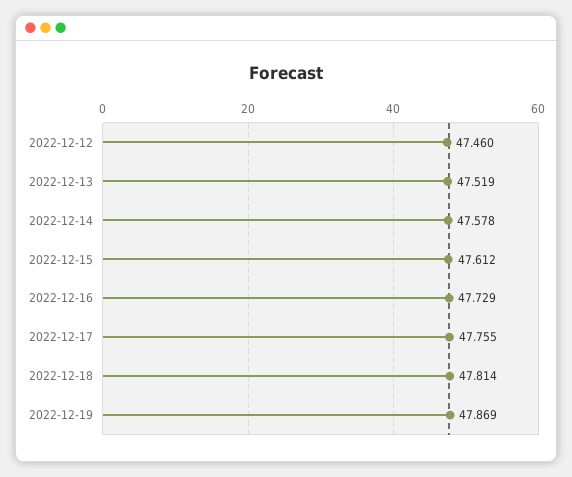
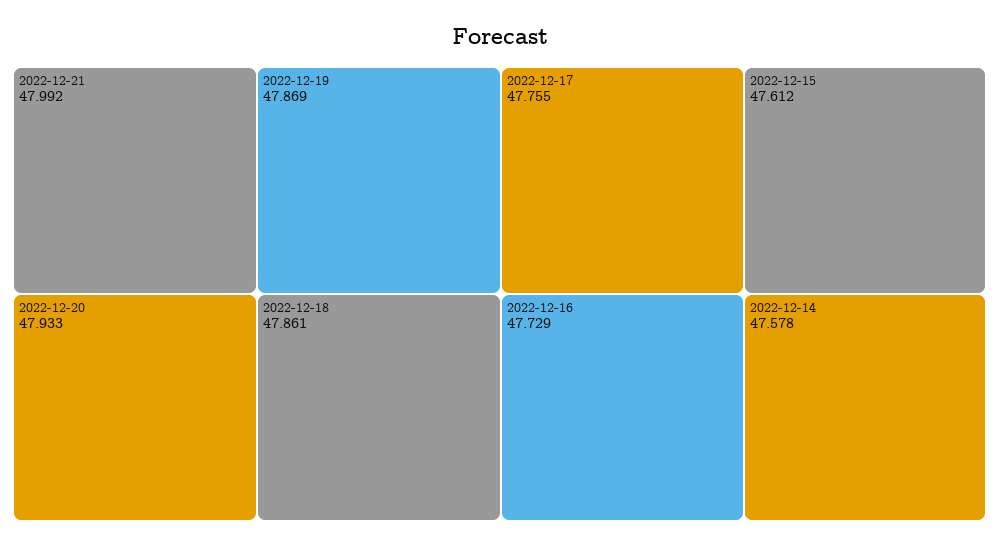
2022-12-12: 47.46 -> none
2022-12-13: 47.519 -> none
2022-12-18: 47.814 -> 47.861
2022-12-21: none -> 47.992
2022-12-20: none -> 47.933

